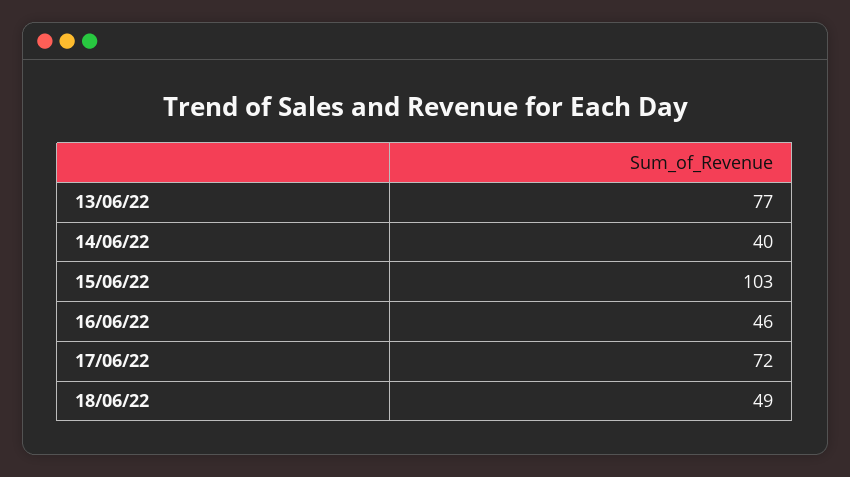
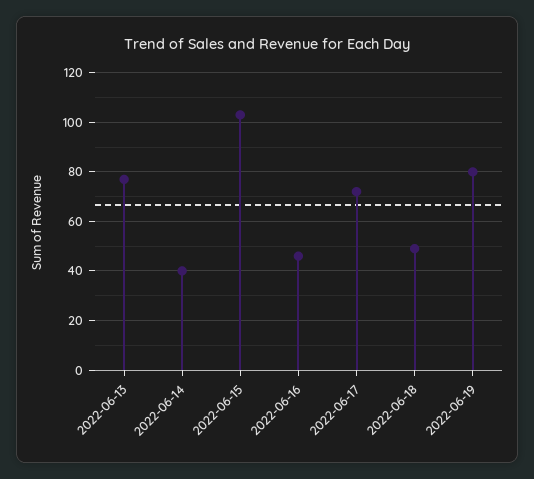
2022-06-19: none -> 80

